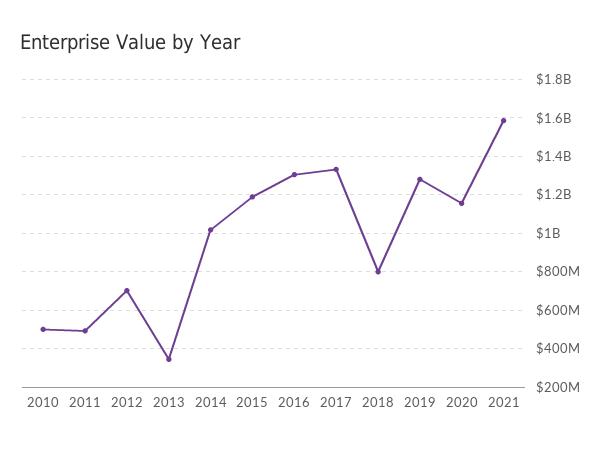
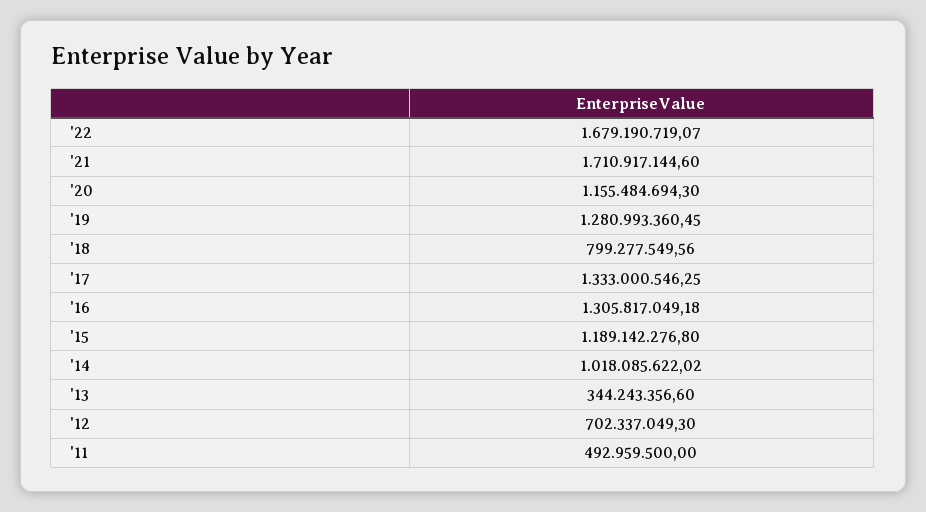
2010: 500000000 -> none
2021: 1600000000 -> 1710917144.6
'22: none -> 1679190719.07

